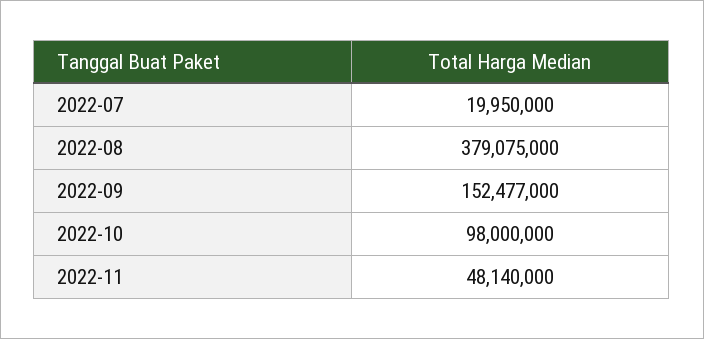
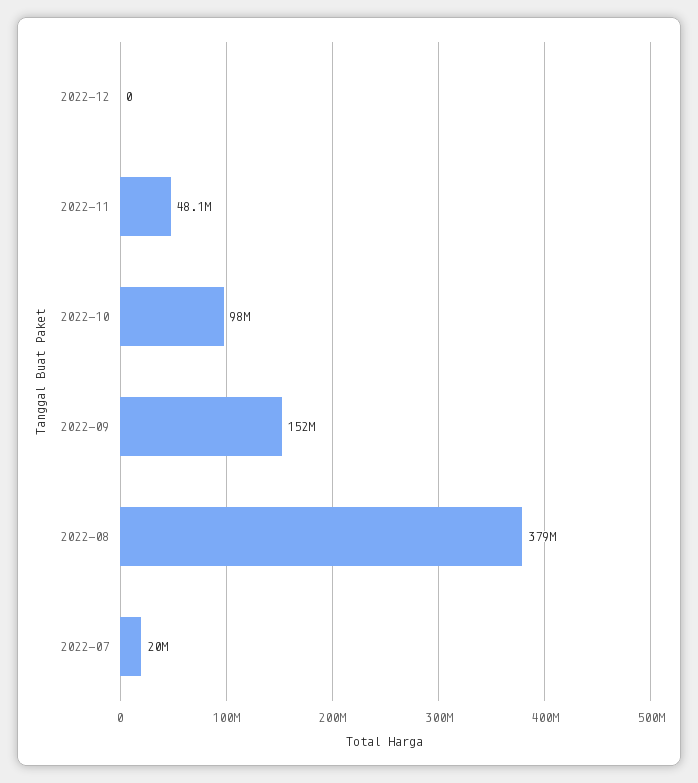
2022-12: none -> 0

